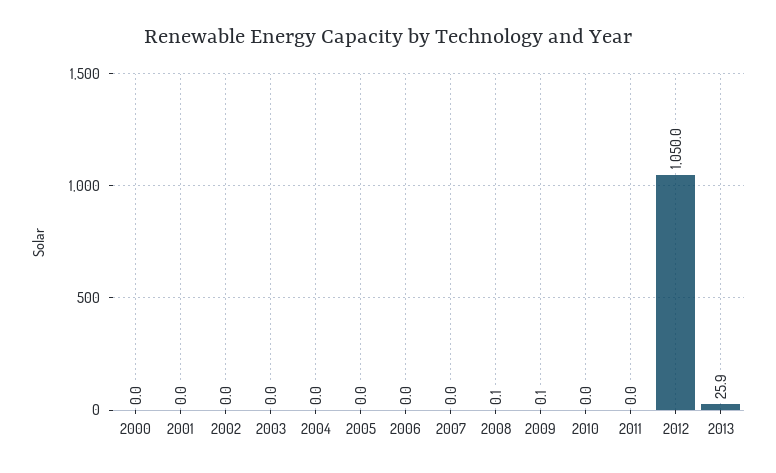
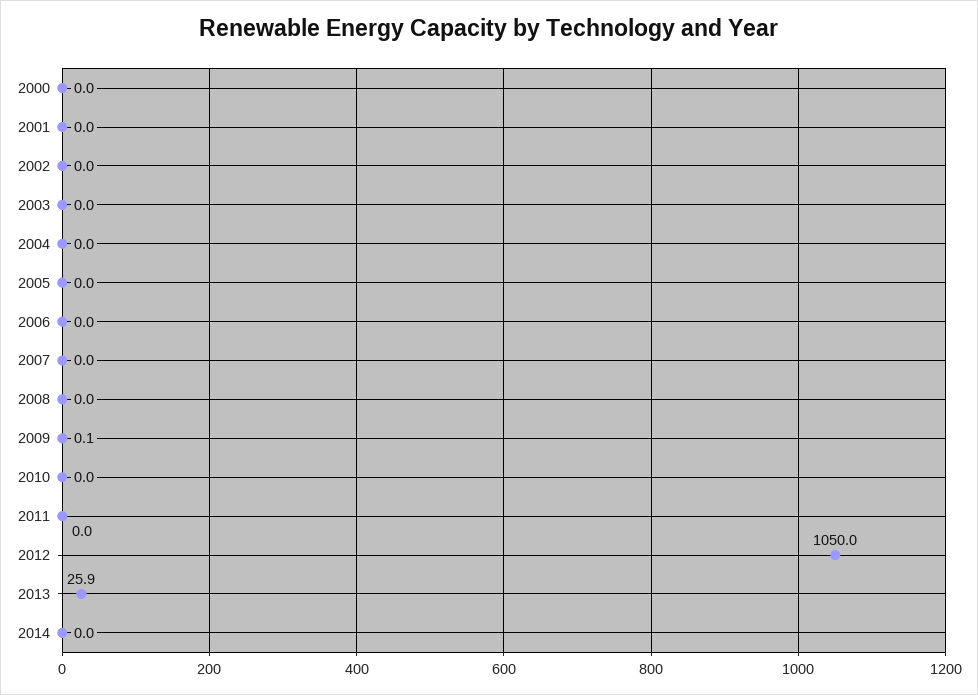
2008: 0.1 -> 0
2014: none -> 0

